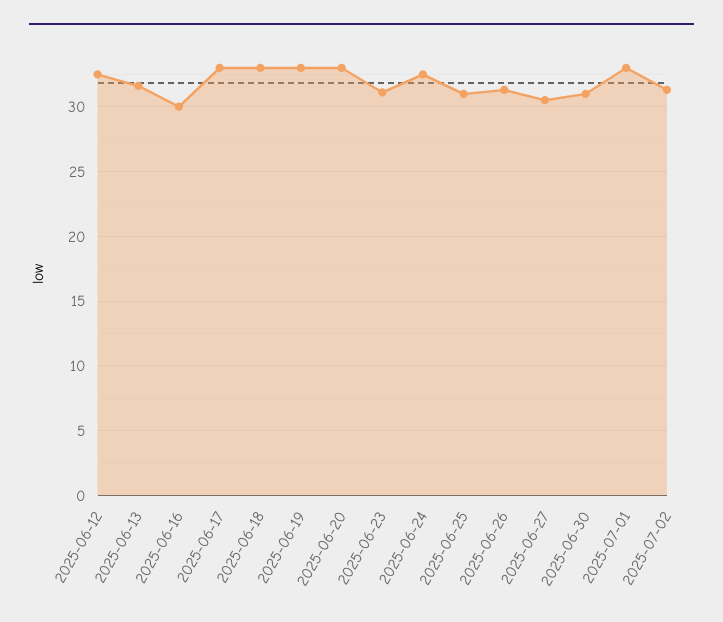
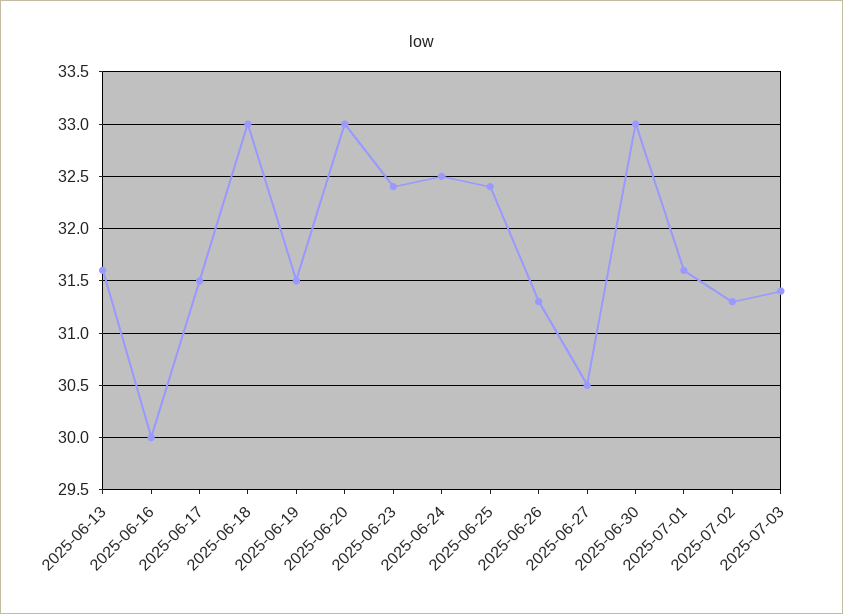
2025-06-12: 32.5 -> none
2025-06-17: 33 -> 31.5
2025-06-19: 33 -> 31.5
2025-06-23: 31 -> 32.4
2025-06-25: 31 -> 32.4
2025-06-30: 31 -> 33
2025-07-01: 33 -> 31.6
2025-07-03: none -> 31.4

